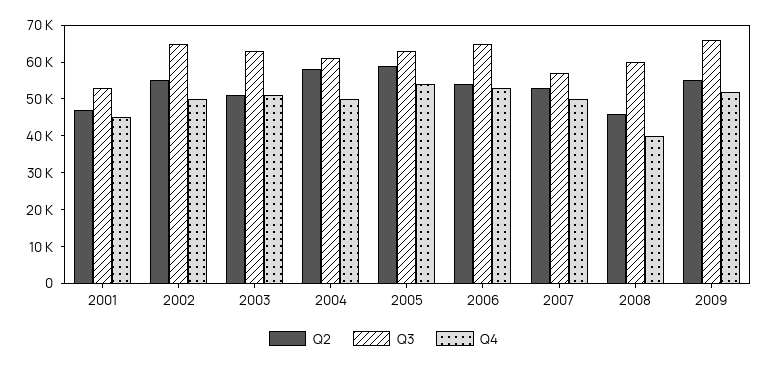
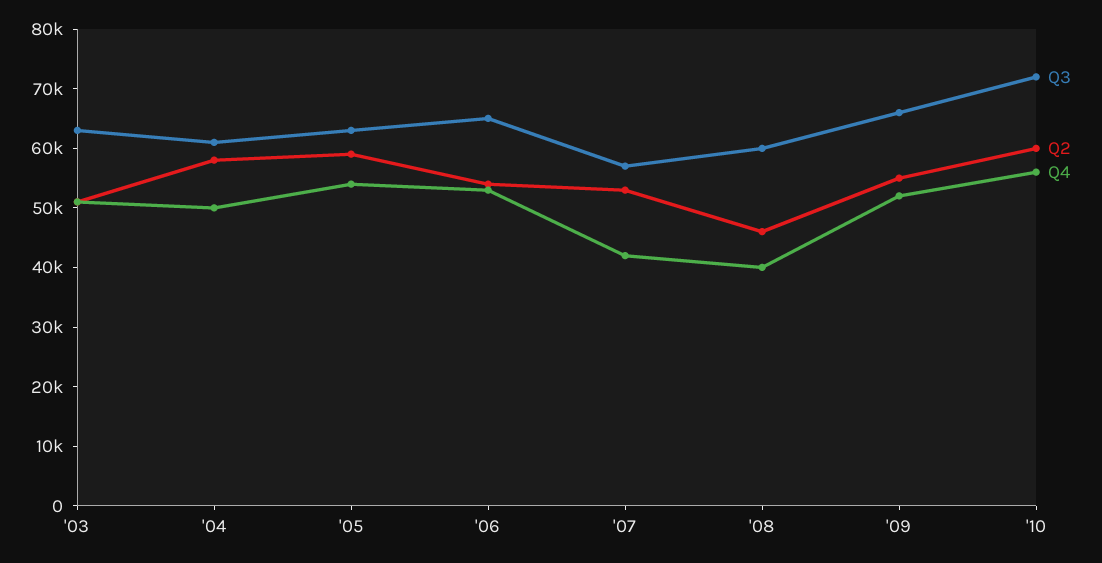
Q2, 2001: 47500 -> none
Q3, 2001: 52500 -> none
Q4, 2001: 45000 -> none
Q2, 2002: 55000 -> none
Q3, 2002: 65000 -> none
Q4, 2002: 50000 -> none
Q4, 2007: 50000 -> 42000
Q3, '10: none -> 72000
Q2, '10: none -> 60000
Q4, '10: none -> 56000

